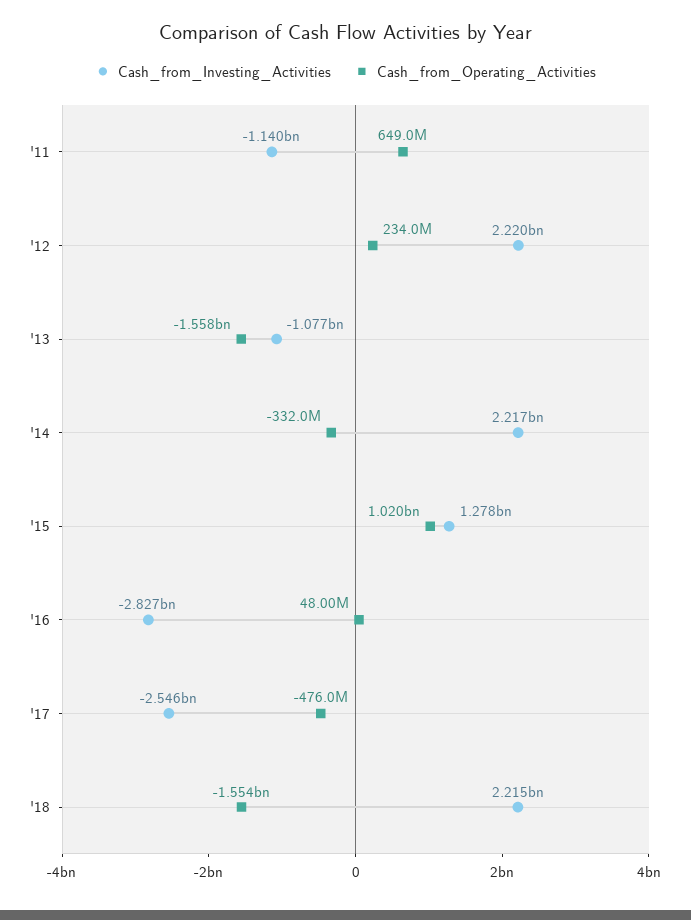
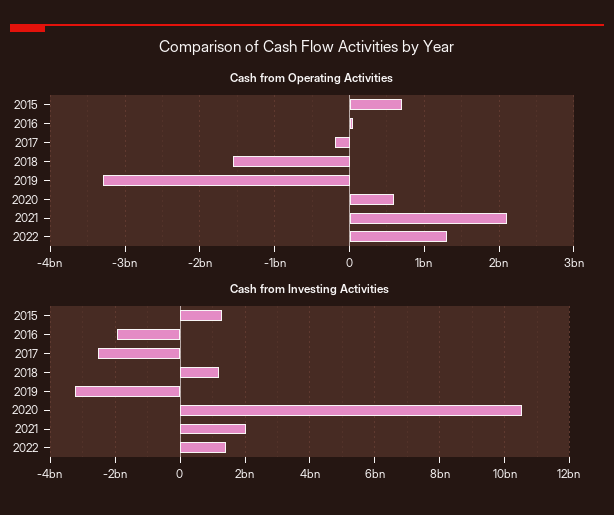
Cash_from_Investing_Activities, '11: -1140000000 -> none
Cash_from_Operating_Activities, '11: 649000000 -> none
Cash_from_Investing_Activities, '12: 2220000000 -> none
Cash_from_Operating_Activities, '12: 234000000 -> none
Cash_from_Investing_Activities, '13: -1077000000 -> none
Cash_from_Operating_Activities, '13: -1558000000 -> none
Cash_from_Investing_Activities, '14: 2217000000 -> none
Cash_from_Operating_Activities, '14: -332000000 -> none
Cash_from_Operating_Activities, '15: 1020000000 -> 700000000
Cash_from_Investing_Activities, '16: -2827000000 -> -2000000000
Cash_from_Operating_Activities, '17: -476000000 -> -200000000
Cash_from_Investing_Activities, '18: 2215000000 -> 1200000000
Cash_from_Operating_Activities, 2019: none -> -3300000000
Cash_from_Operating_Activities, 2020: none -> 600000000
Cash_from_Operating_Activities, 2021: none -> 2100000000
Cash_from_Operating_Activities, 2022: none -> 1300000000
Cash_from_Investing_Activities, 2019: none -> -3200000000
Cash_from_Investing_Activities, 2020: none -> 10600000000
Cash_from_Investing_Activities, 2021: none -> 2000000000
Cash_from_Investing_Activities, 2022: none -> 1400000000

